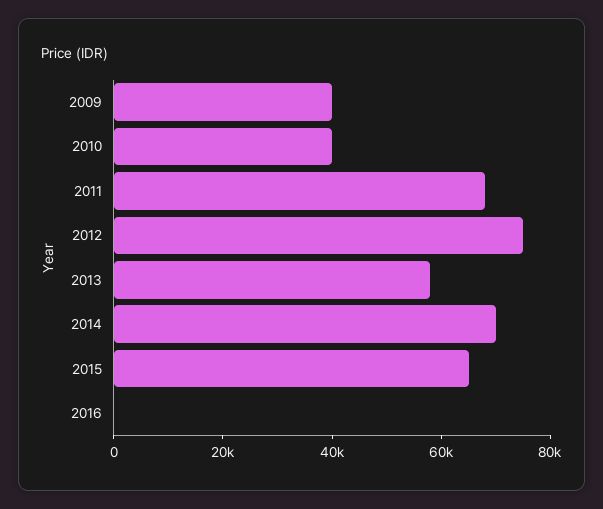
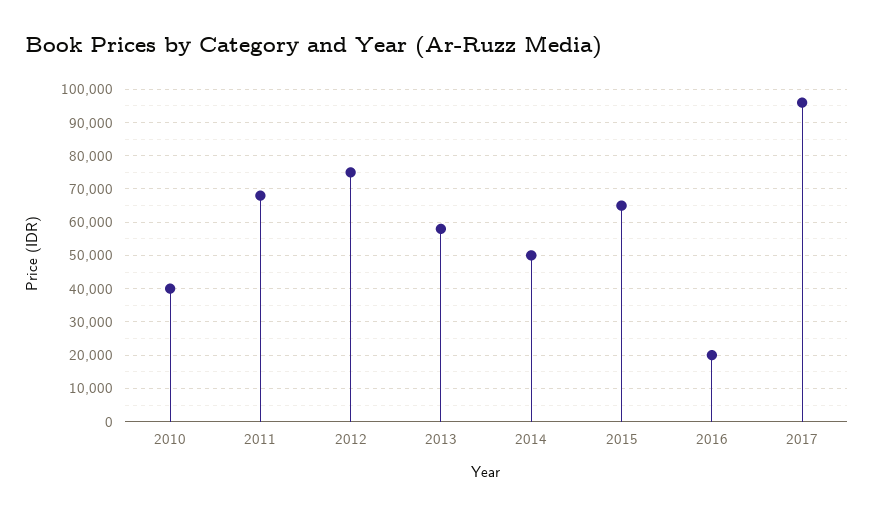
2009: 40000 -> none
2014: 70000 -> 50000
2016: 0 -> 20000
2017: none -> 96000

